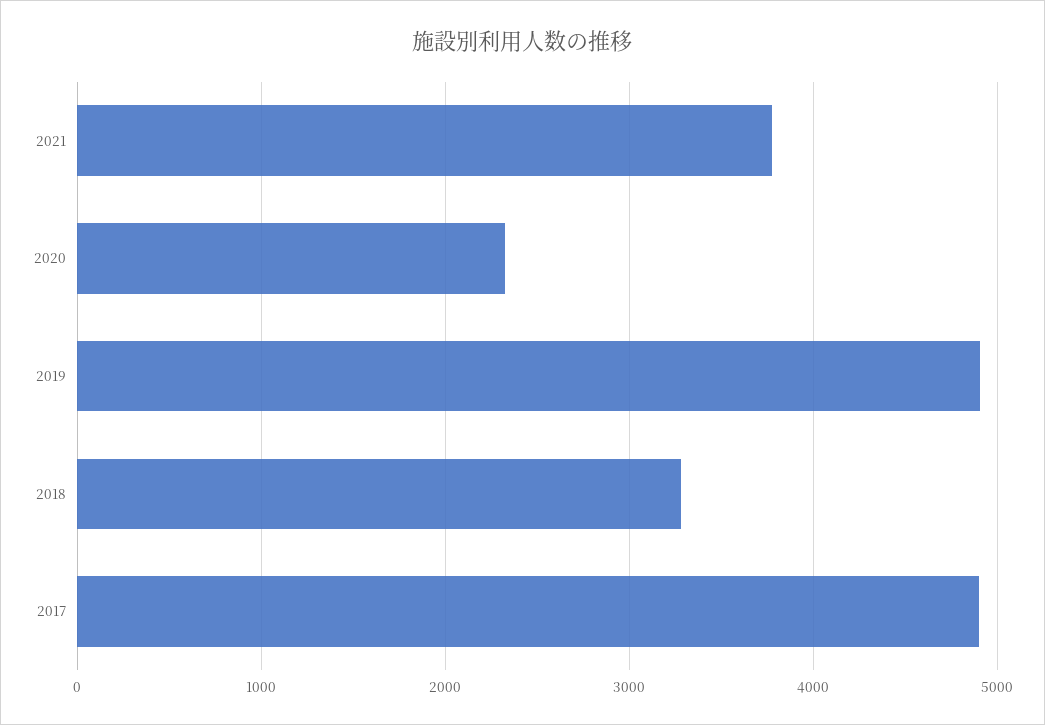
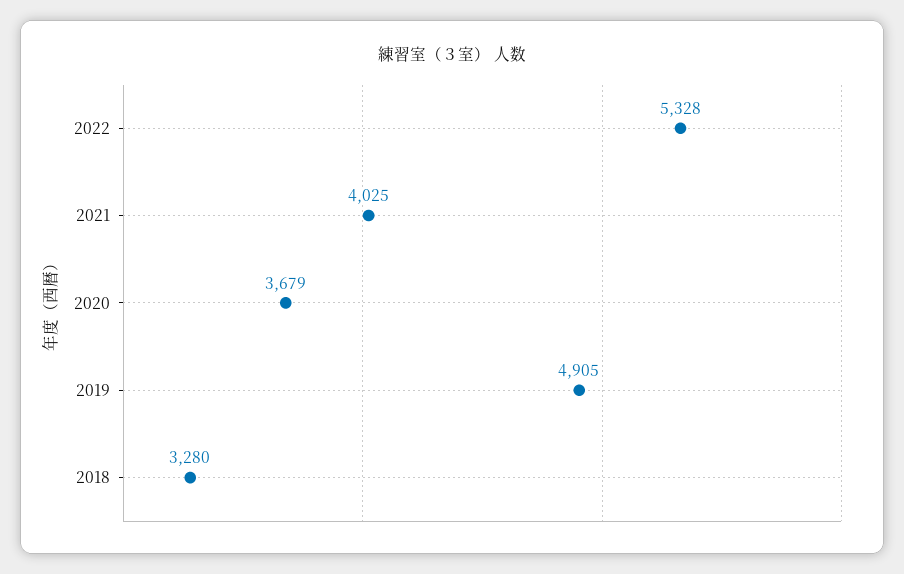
2021: 3800 -> 4025
2020: 2300 -> 3679
2017: 4900 -> none
2022: none -> 5328

